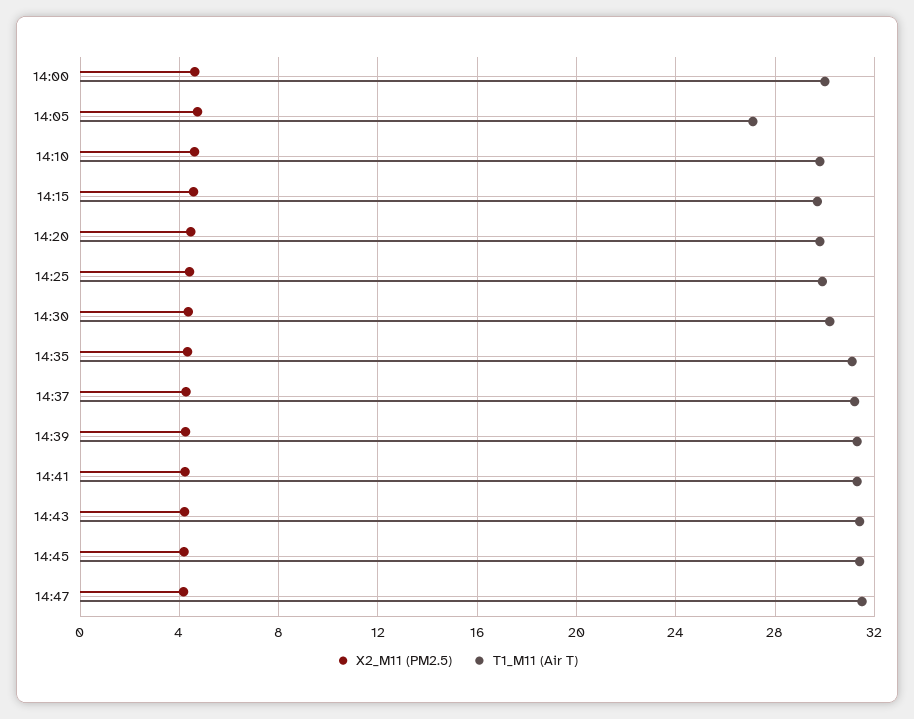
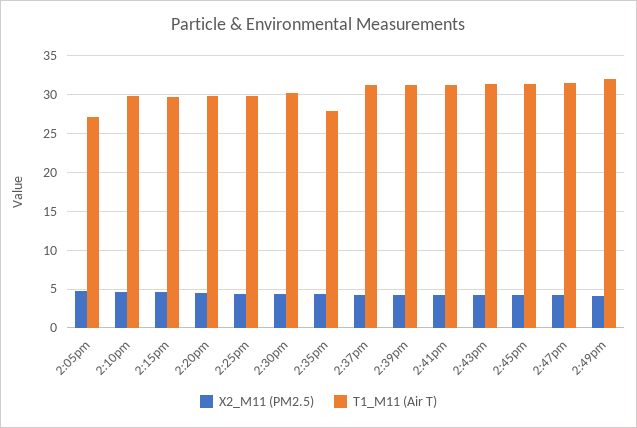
X2_M11 (PM2.5), 14:00: 4.5 -> none
T1_M11 (Air T), 14:00: 30 -> none
T1_M11 (Air T), 14:35: 31 -> 28
X2_M11 (PM2.5), 2:49pm: none -> 4
T1_M11 (Air T), 2:49pm: none -> 32

